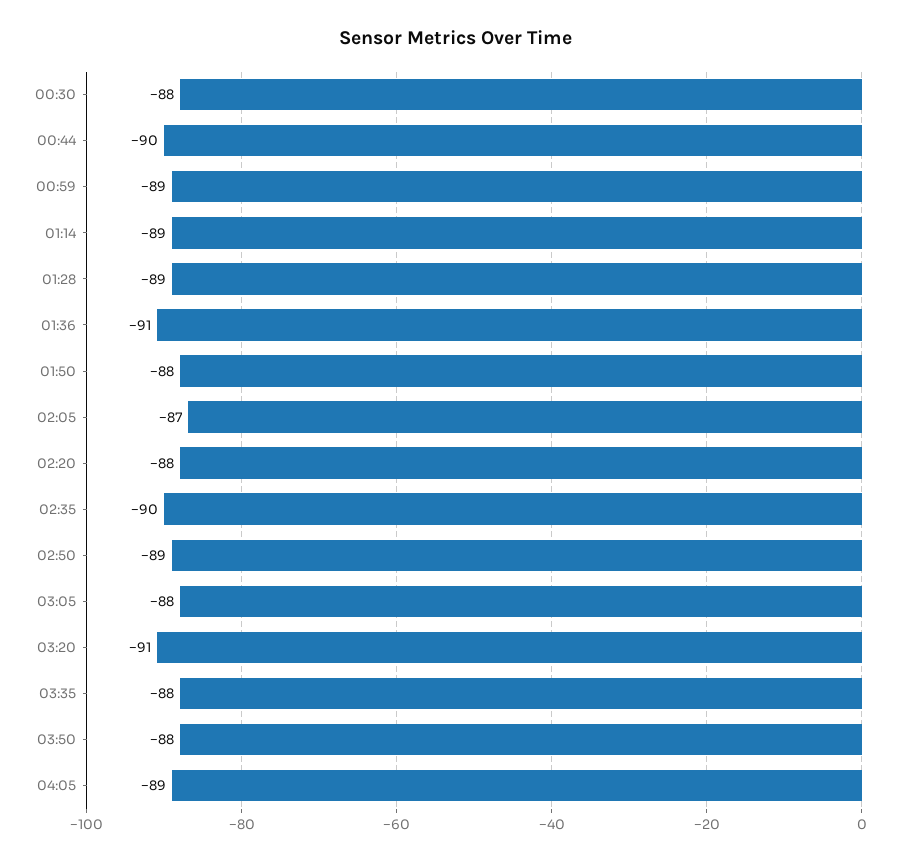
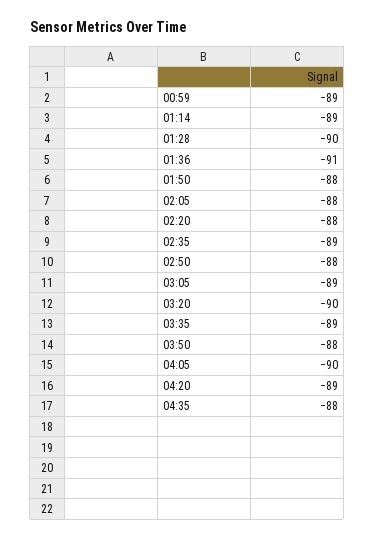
00:30: -88 -> none
00:44: -90 -> none
01:28: -89 -> -90
02:05: -87 -> -88
02:35: -90 -> -89
02:50: -89 -> -88
03:05: -88 -> -89
03:20: -91 -> -90
03:35: -88 -> -89
04:05: -89 -> -90
04:20: none -> -89
04:35: none -> -88

